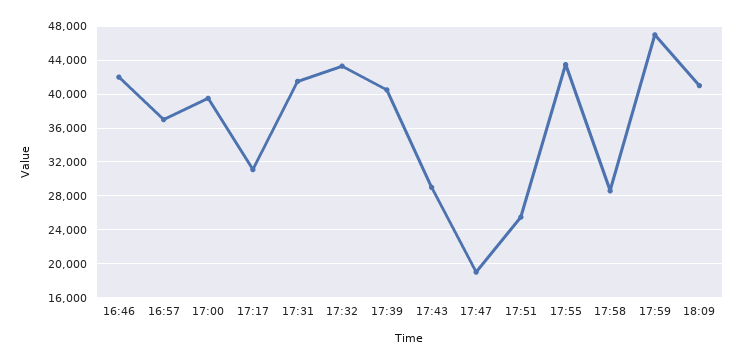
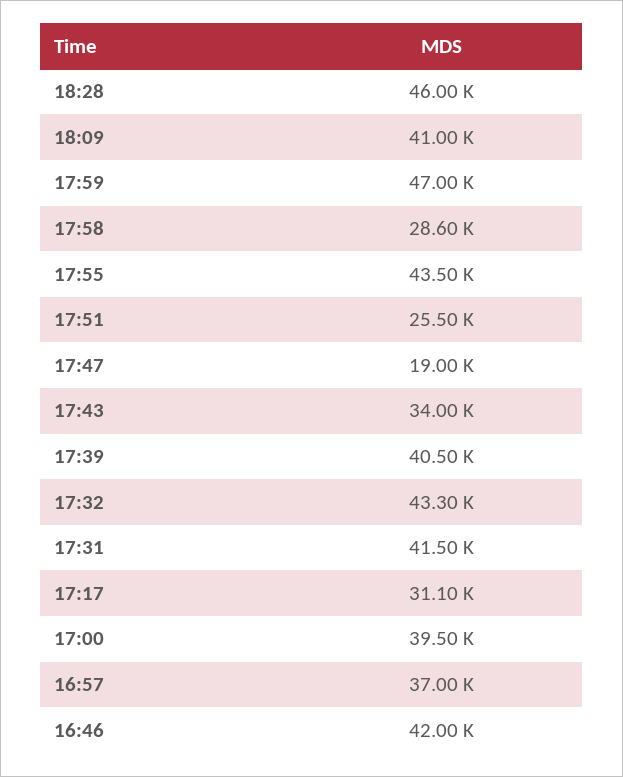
17:43: 29000 -> 34000
18:28: none -> 46000

